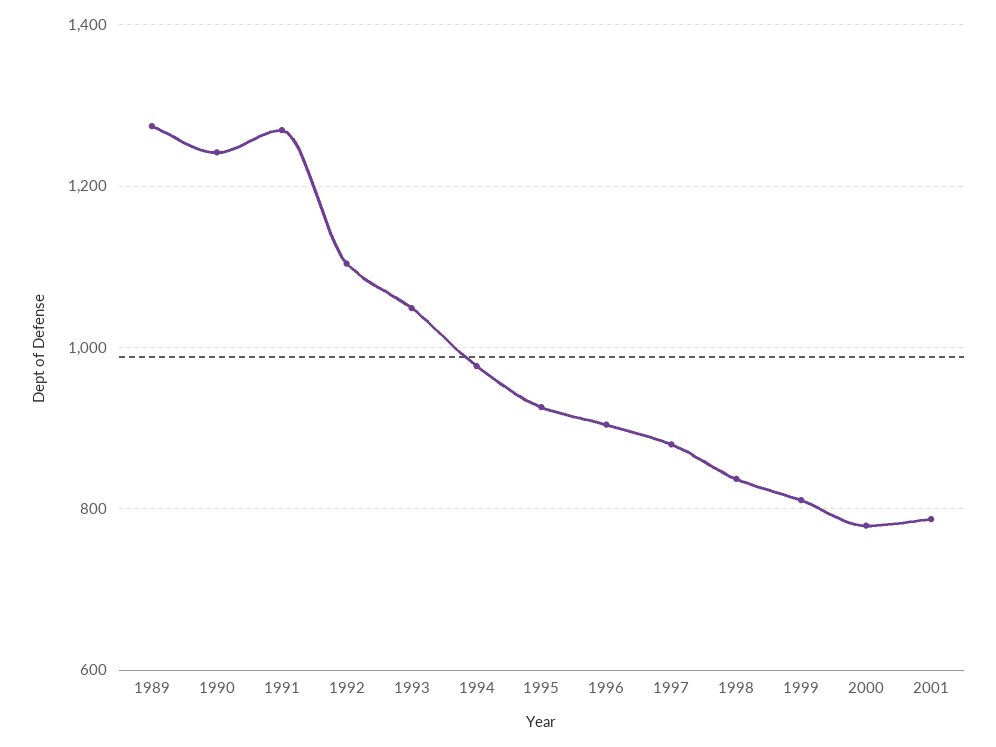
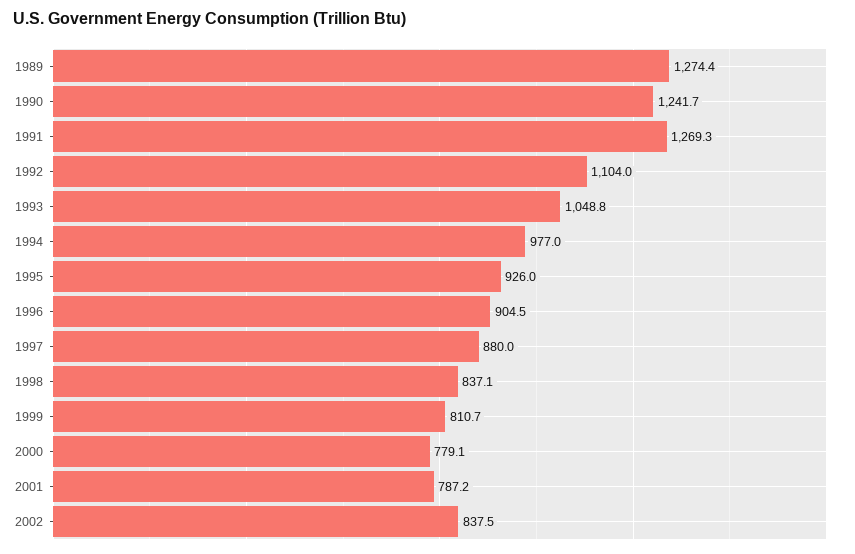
2002: none -> 837.5

